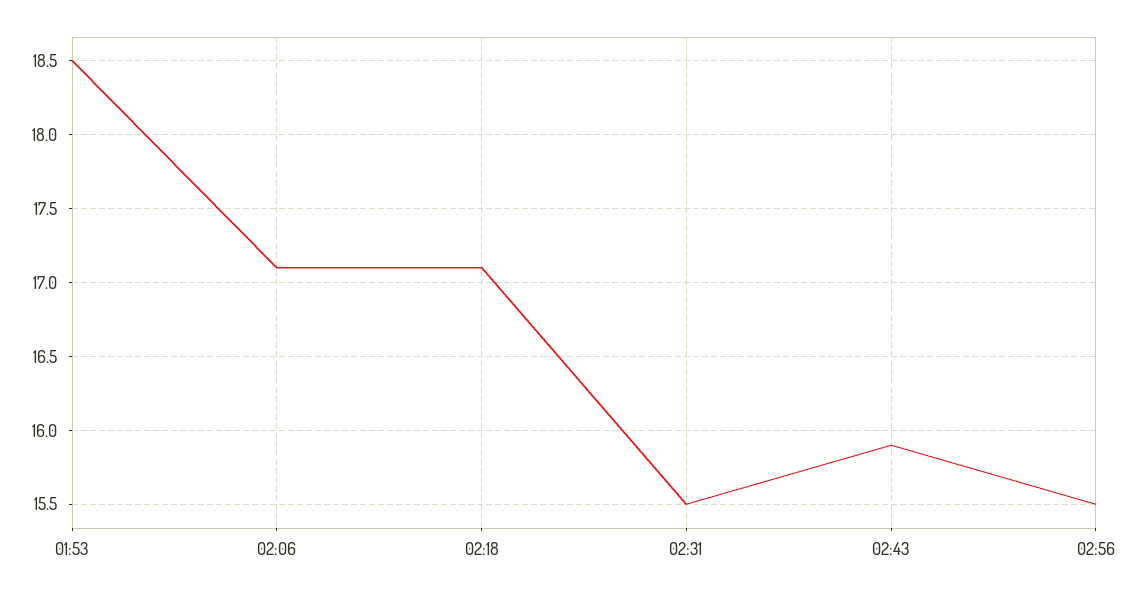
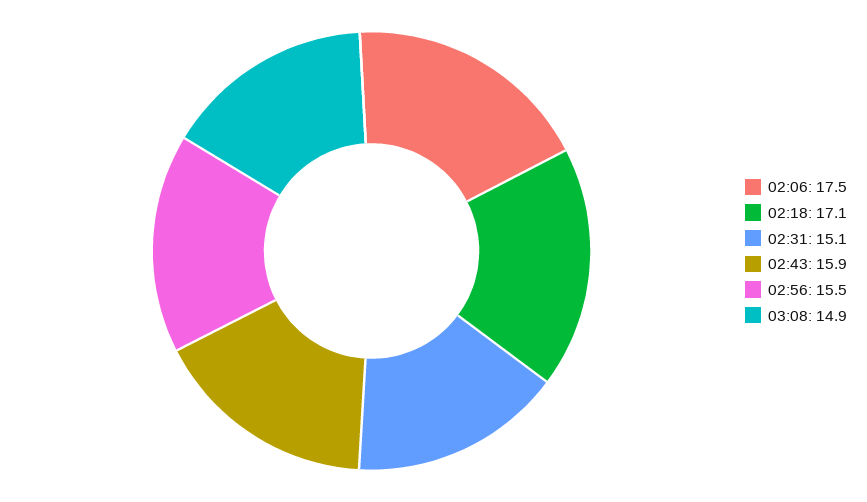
01:53: 18.5 -> none
02:06: 17.1 -> 17.5
02:31: 15.5 -> 15.1
03:08: none -> 14.9

